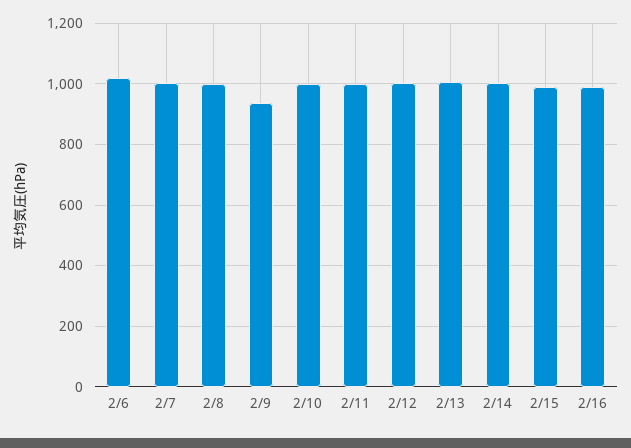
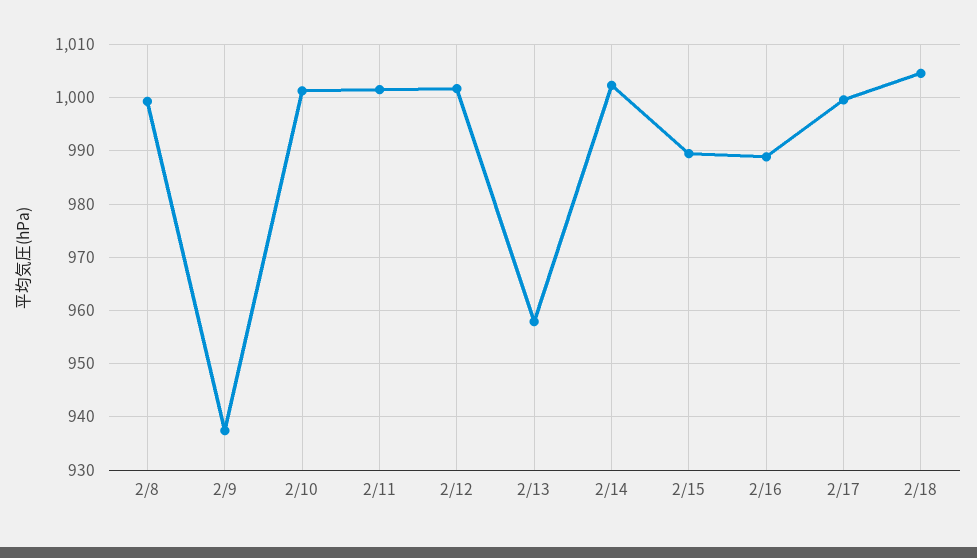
2/6: 1020 -> none
2/7: 1000 -> none
2/13: 1000 -> 958
2/17: none -> 1000
2/18: none -> 1004

